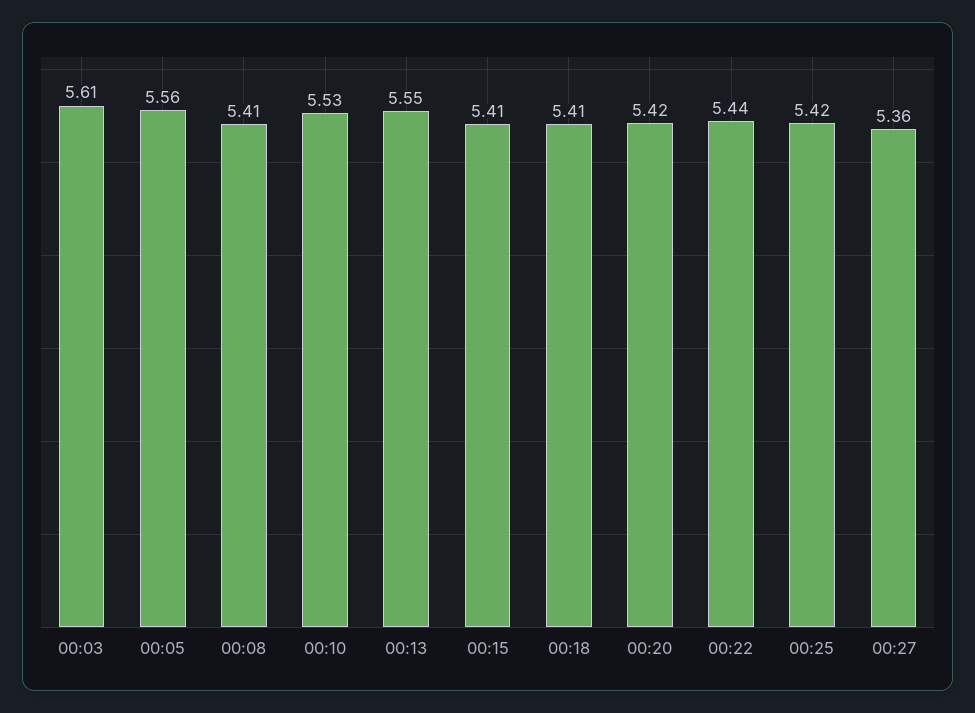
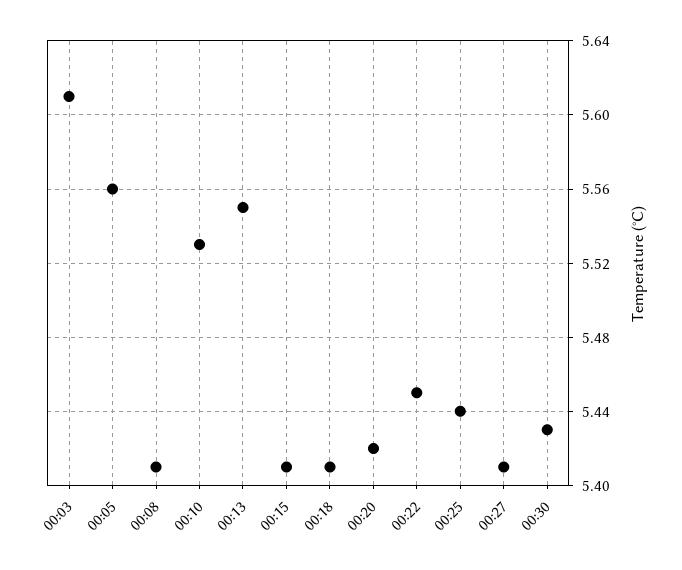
00:22: 5.44 -> 5.45
00:25: 5.42 -> 5.44
00:27: 5.36 -> 5.41
00:30: none -> 5.43

